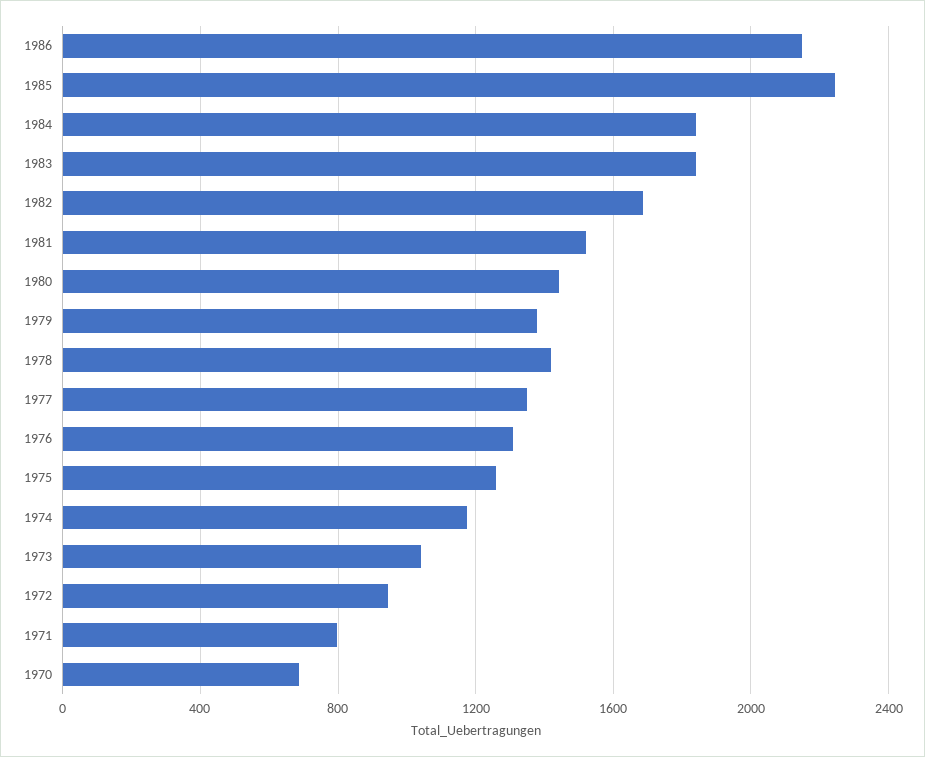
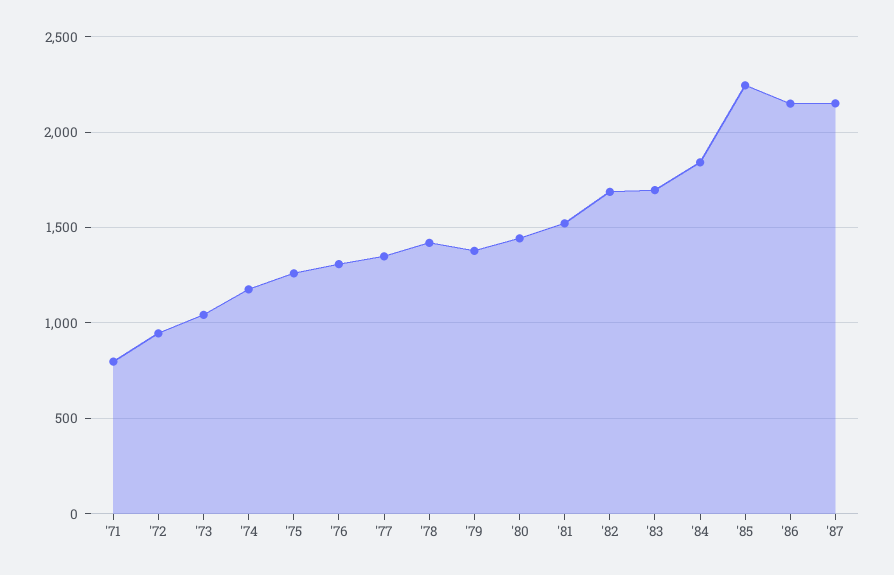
1983: 1850 -> 1700
1970: 700 -> none
'87: none -> 2150

